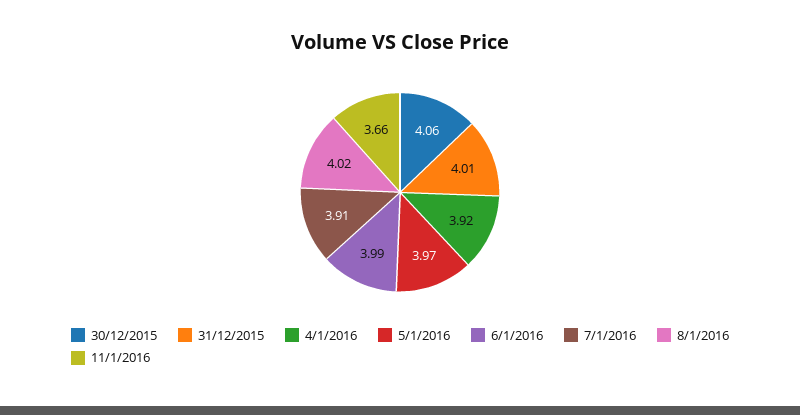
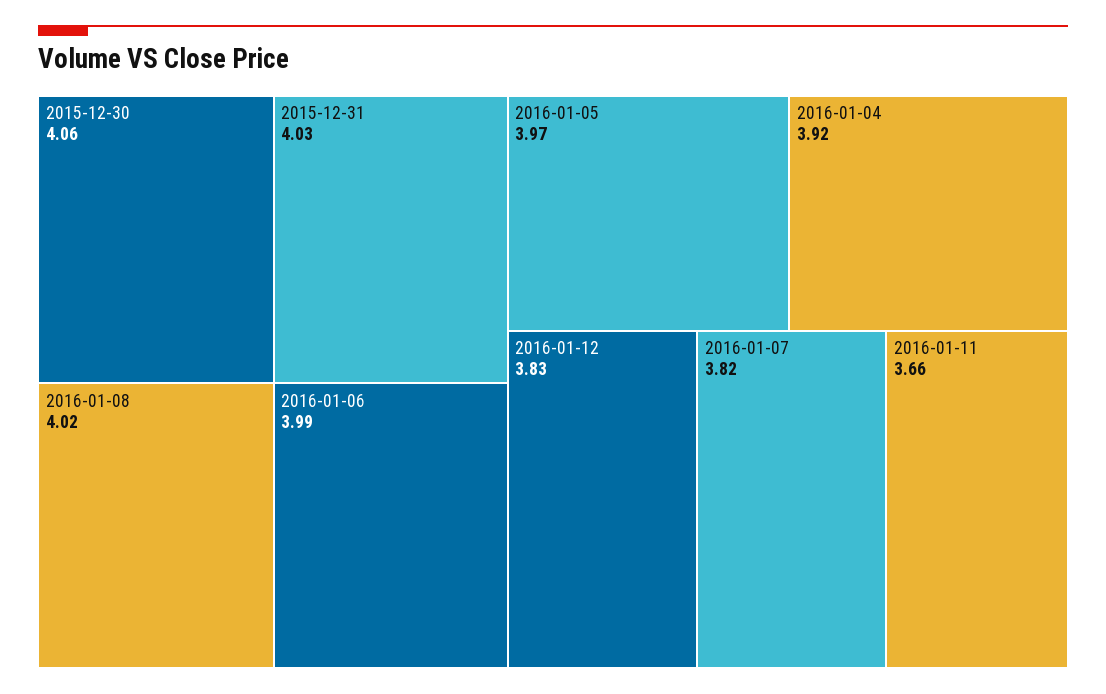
31/12/2015: 4.01 -> 4.03
7/1/2016: 3.91 -> 3.82
2016-01-12: none -> 3.83

